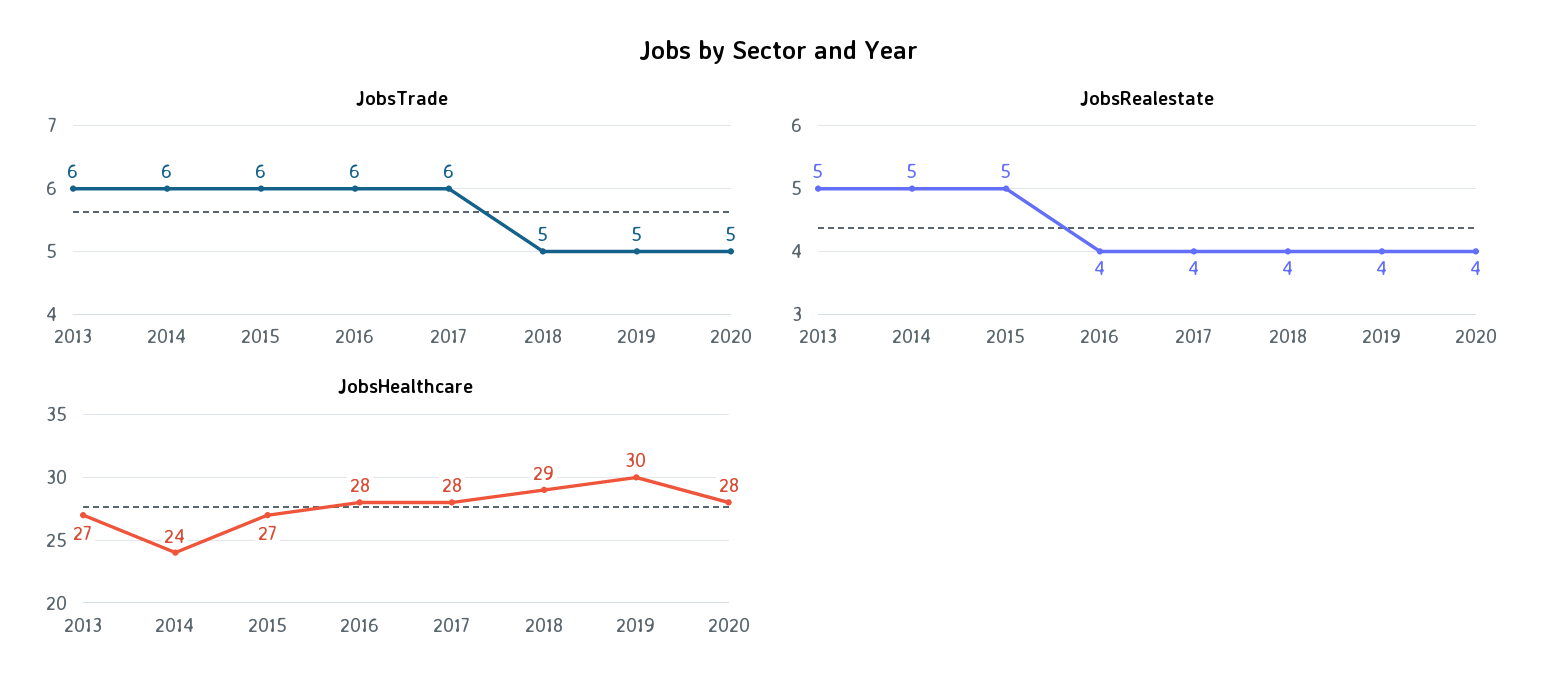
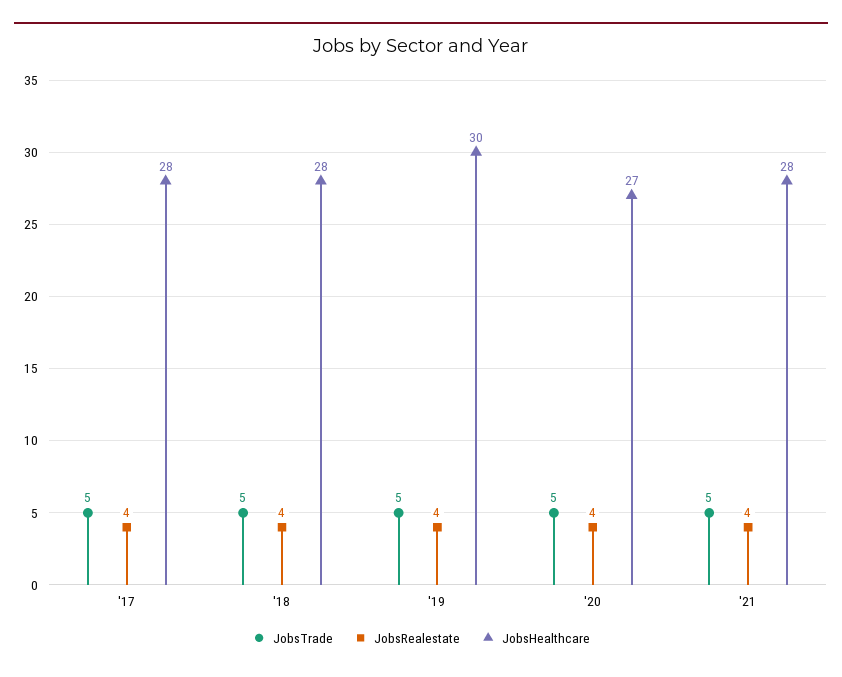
JobsTrade, 2013: 6 -> none
JobsTrade, 2014: 6 -> none
JobsTrade, 2015: 6 -> none
JobsTrade, 2016: 6 -> none
JobsTrade, 2017: 6 -> 5
JobsRealestate, 2013: 5 -> none
JobsRealestate, 2014: 5 -> none
JobsRealestate, 2015: 5 -> none
JobsRealestate, 2016: 4 -> none
JobsHealthcare, 2013: 27 -> none
JobsHealthcare, 2014: 24 -> none
JobsHealthcare, 2015: 27 -> none
JobsHealthcare, 2016: 28 -> none
JobsHealthcare, 2018: 29 -> 28
JobsHealthcare, 2020: 28 -> 27
JobsTrade, '21: none -> 5
JobsRealestate, '21: none -> 4
JobsHealthcare, '21: none -> 28

